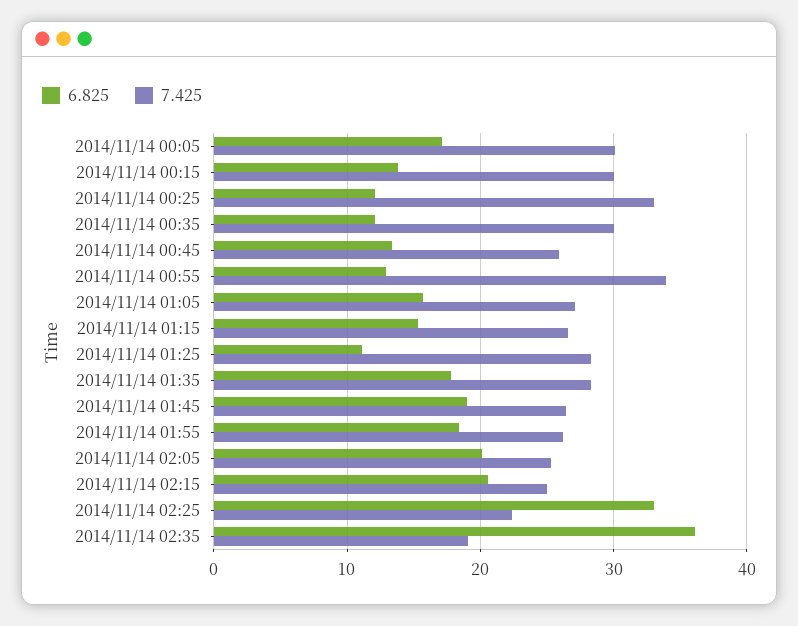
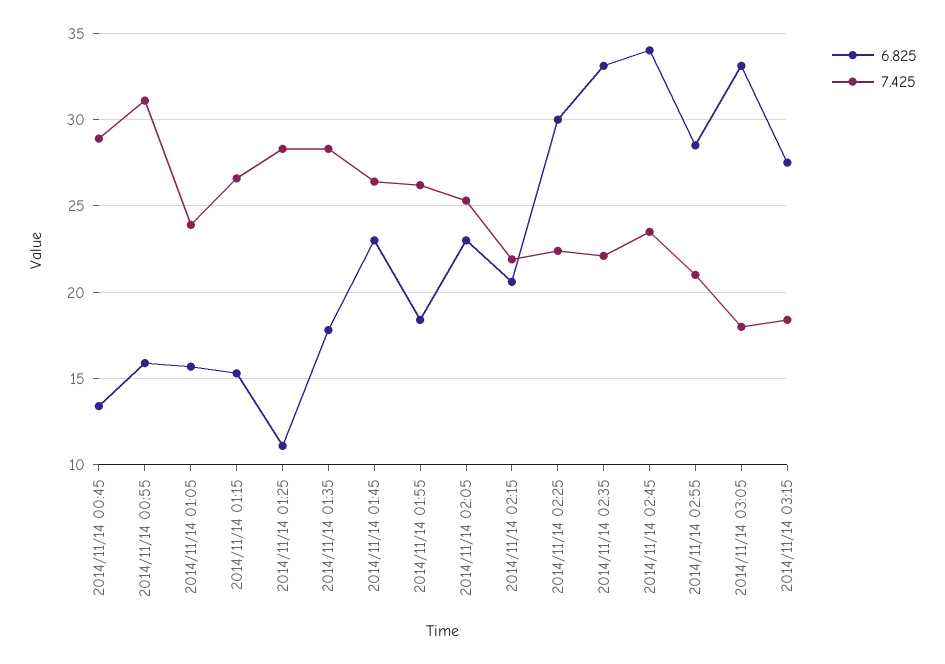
6.825, 2014/11/14 00:05: 17 -> none
7.425, 2014/11/14 00:05: 30 -> none
6.825, 2014/11/14 00:15: 14 -> none
7.425, 2014/11/14 00:15: 30 -> none
6.825, 2014/11/14 00:25: 12 -> none
7.425, 2014/11/14 00:25: 33 -> none
6.825, 2014/11/14 00:35: 12 -> none
7.425, 2014/11/14 00:35: 30 -> none
7.425, 2014/11/14 00:45: 26 -> 29
6.825, 2014/11/14 00:55: 13 -> 16
7.425, 2014/11/14 00:55: 34 -> 31
7.425, 2014/11/14 01:05: 27 -> 24
6.825, 2014/11/14 01:45: 19 -> 23
6.825, 2014/11/14 02:05: 20 -> 23
7.425, 2014/11/14 02:15: 25 -> 22
6.825, 2014/11/14 02:25: 33 -> 30
6.825, 2014/11/14 02:35: 36 -> 33
7.425, 2014/11/14 02:35: 19 -> 22
6.825, 2014/11/14 02:45: none -> 34
7.425, 2014/11/14 02:45: none -> 23.5
6.825, 2014/11/14 02:55: none -> 28.5
7.425, 2014/11/14 02:55: none -> 21
6.825, 2014/11/14 03:05: none -> 33
7.425, 2014/11/14 03:05: none -> 18
6.825, 2014/11/14 03:15: none -> 27.5
7.425, 2014/11/14 03:15: none -> 18.5

